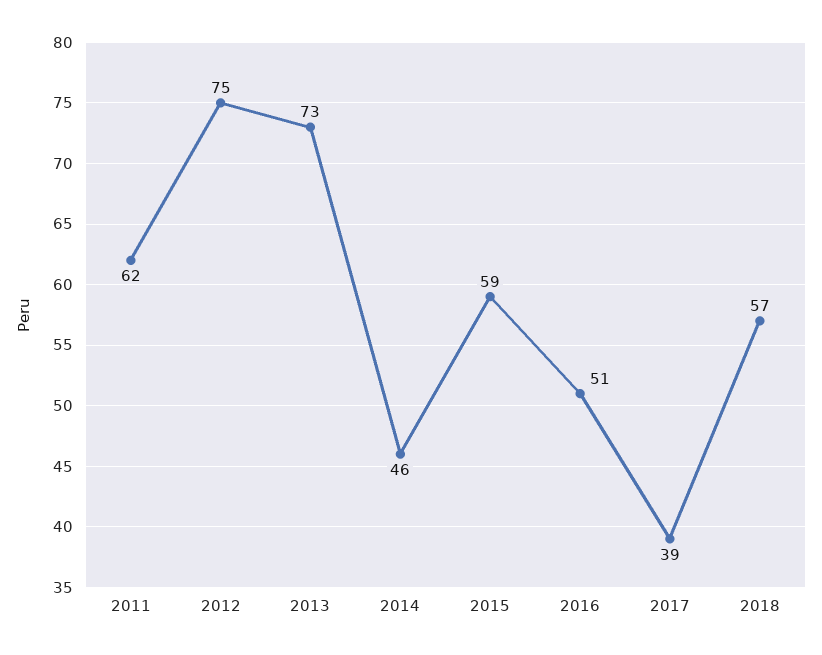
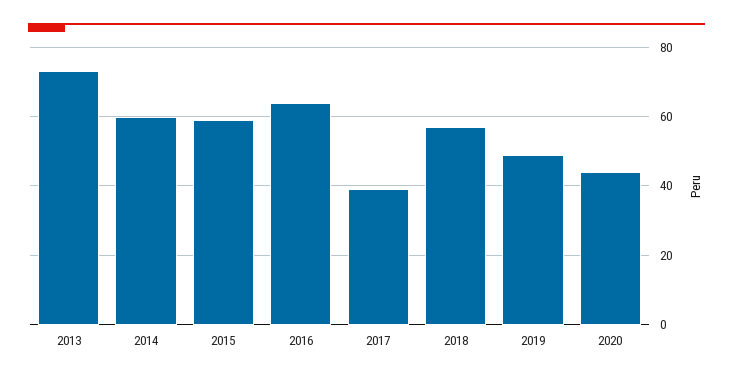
2011: 62 -> none
2012: 75 -> none
2014: 46 -> 60
2016: 51 -> 65
2019: none -> 50
2020: none -> 45

